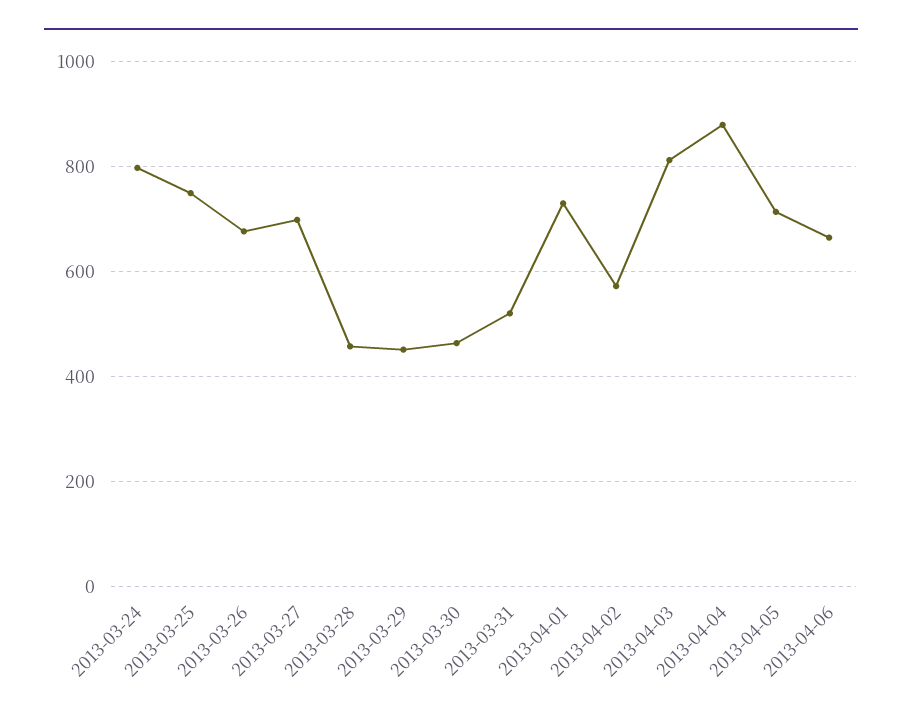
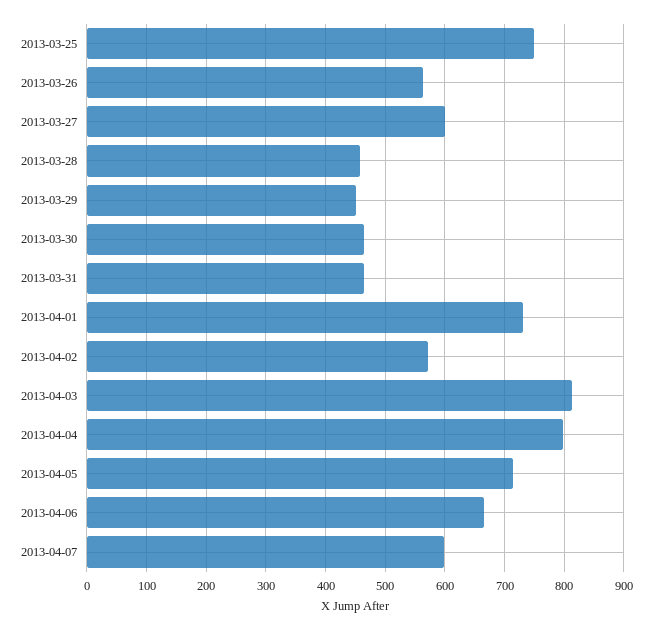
2013-03-24: 800 -> none
2013-03-26: 680 -> 560
2013-03-27: 700 -> 600
2013-03-31: 520 -> 460
2013-04-04: 880 -> 800
2013-04-07: none -> 600

